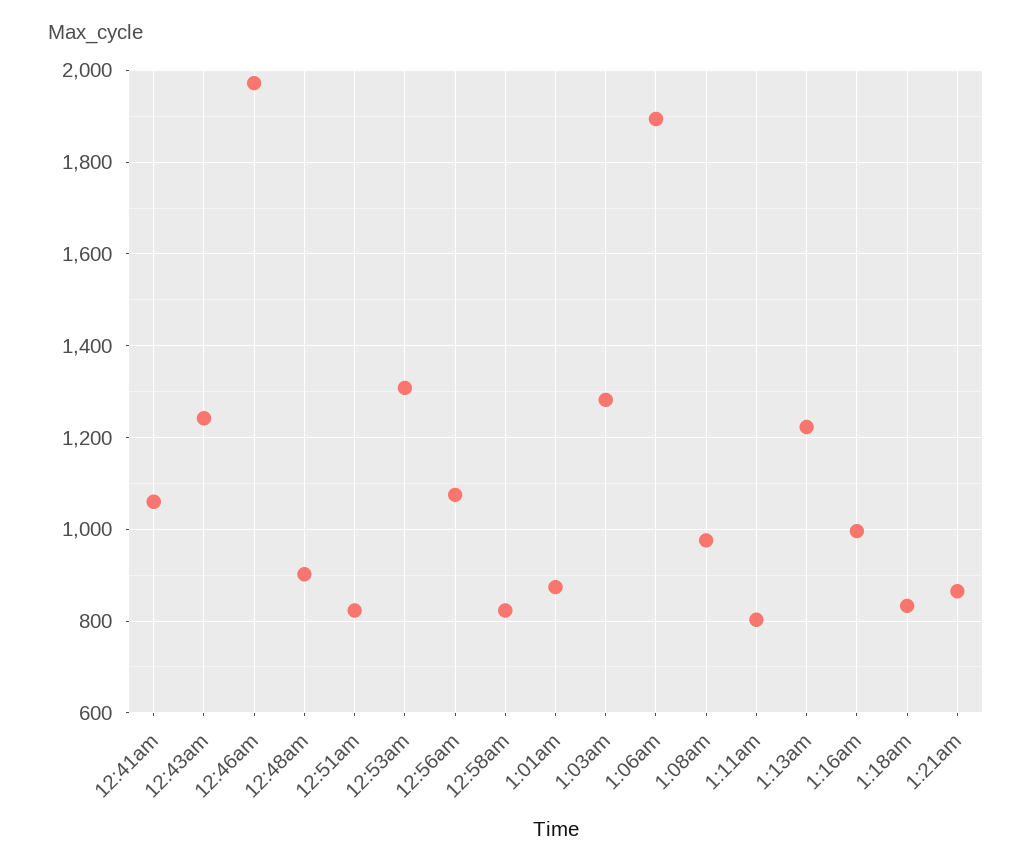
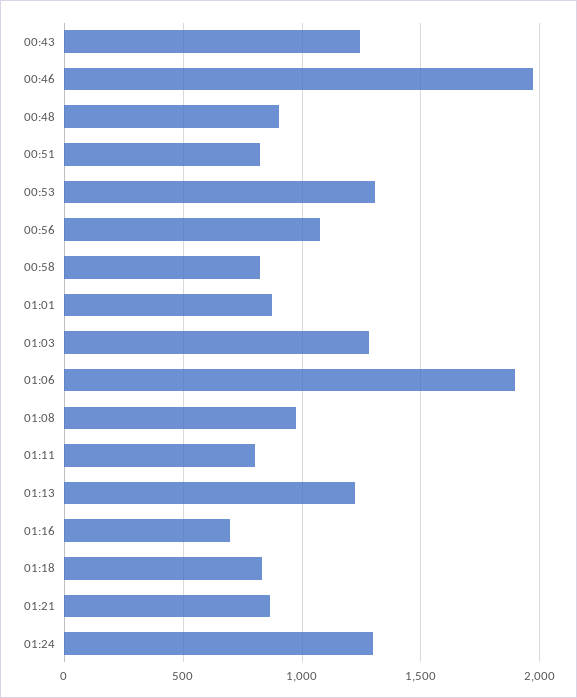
12:41am: 1060 -> none
1:16am: 1000 -> 700
01:24: none -> 1300

